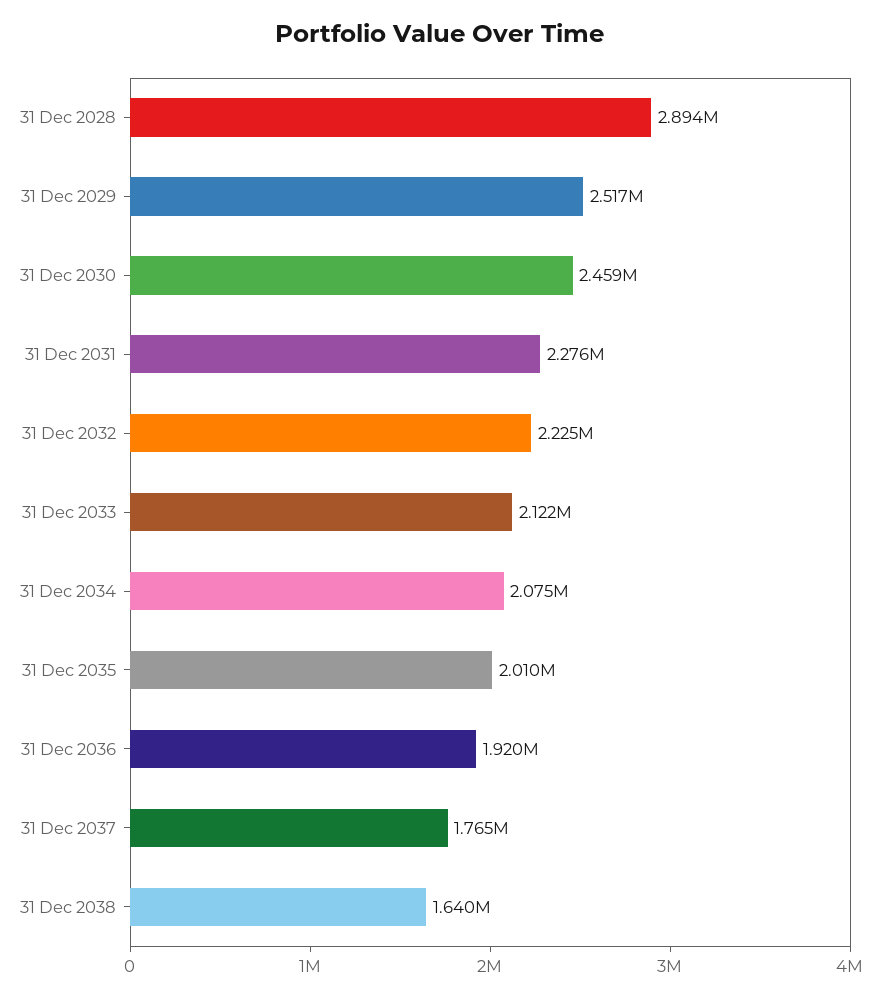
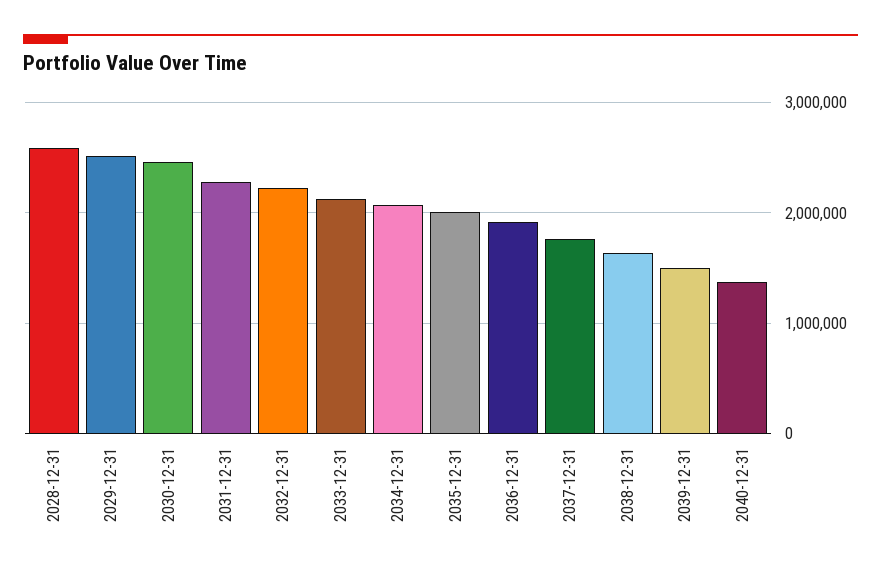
31 Dec 2028: 2894000 -> 2600000
2039-12-31: none -> 1500000
2040-12-31: none -> 1400000

